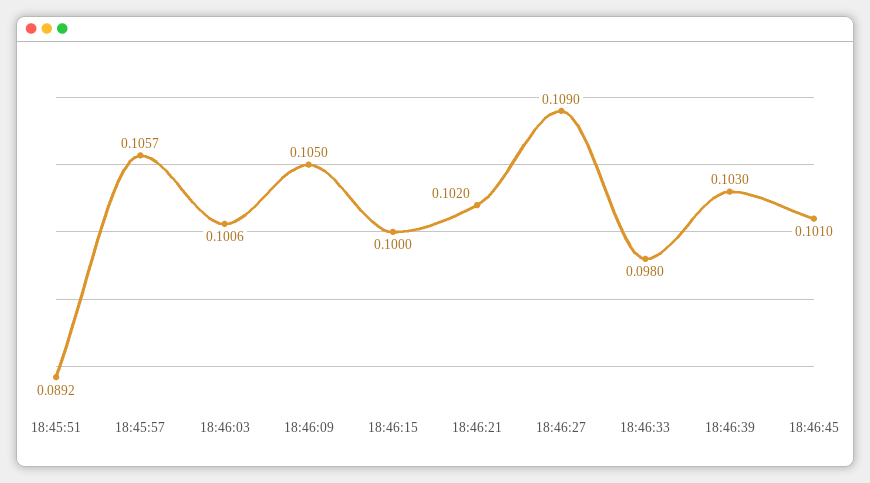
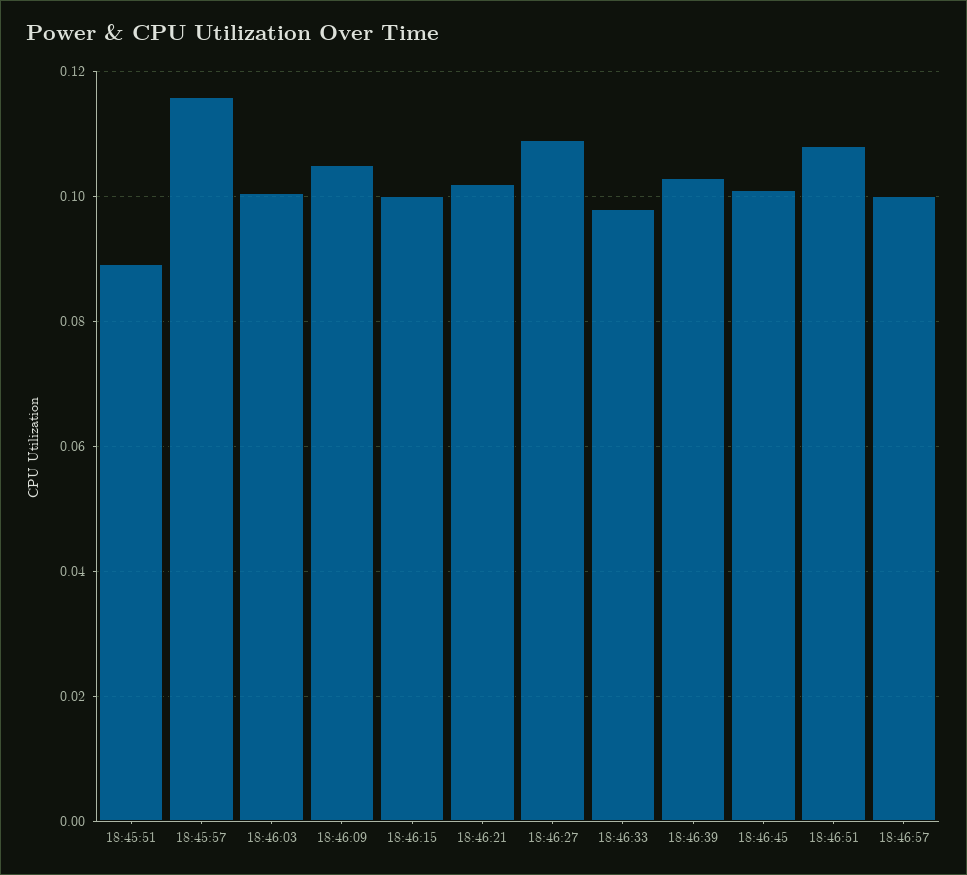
18:45:57: 0.1057 -> 0.116
18:46:51: none -> 0.108
18:46:57: none -> 0.1

